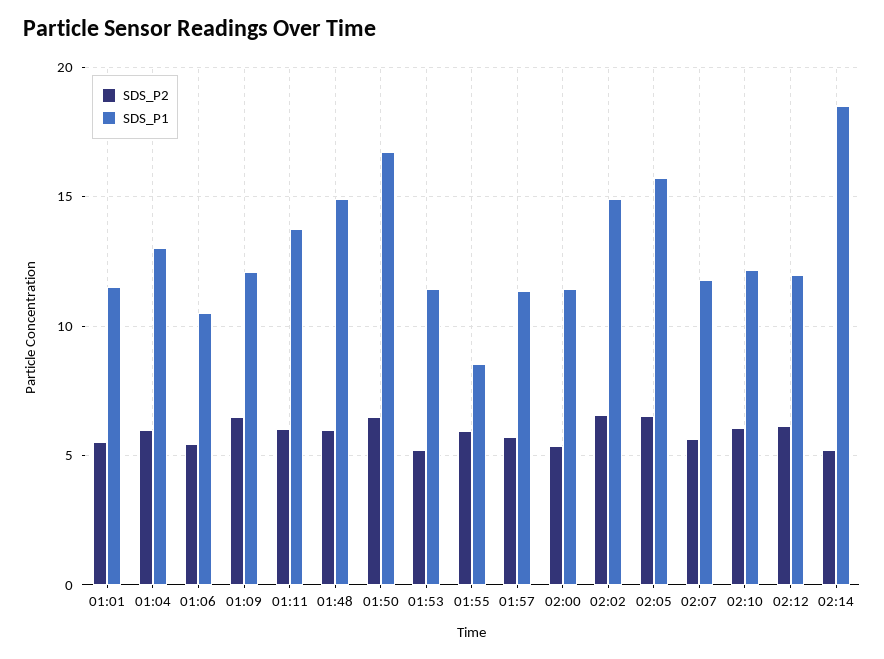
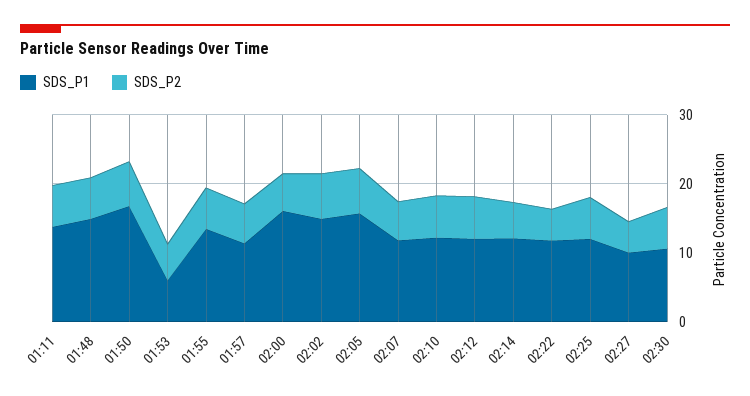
SDS_P2, 01:01: 5.5 -> none
SDS_P1, 01:01: 11.5 -> none
SDS_P2, 01:04: 6 -> none
SDS_P1, 01:04: 13 -> none
SDS_P2, 01:06: 5.5 -> none
SDS_P1, 01:06: 10.5 -> none
SDS_P2, 01:09: 6.5 -> none
SDS_P1, 01:09: 12 -> none
SDS_P1, 01:53: 11.5 -> 6
SDS_P1, 01:55: 8.5 -> 14
SDS_P1, 02:00: 11.5 -> 16
SDS_P1, 02:14: 18.5 -> 12
SDS_P1, 02:22: none -> 12
SDS_P2, 02:22: none -> 4
SDS_P1, 02:25: none -> 12
SDS_P2, 02:25: none -> 6
SDS_P1, 02:27: none -> 10
SDS_P2, 02:27: none -> 4
SDS_P1, 02:30: none -> 10
SDS_P2, 02:30: none -> 6

